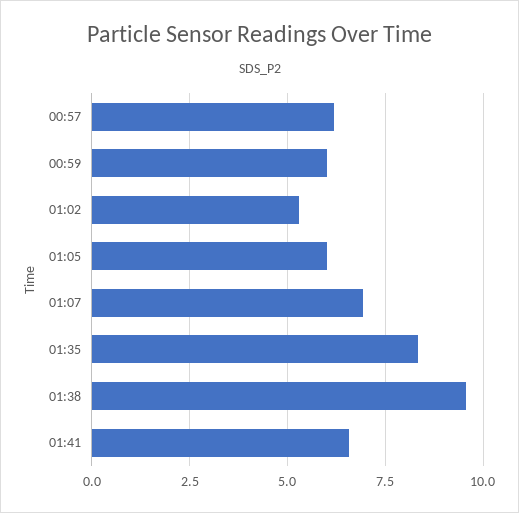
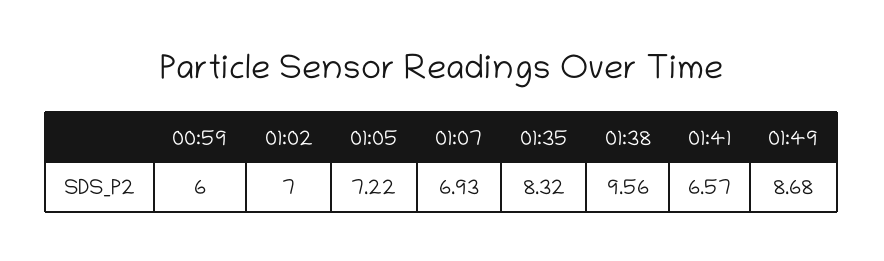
00:57: 6.25 -> none
01:02: 5.25 -> 7
01:05: 6 -> 7.22
01:49: none -> 8.68

